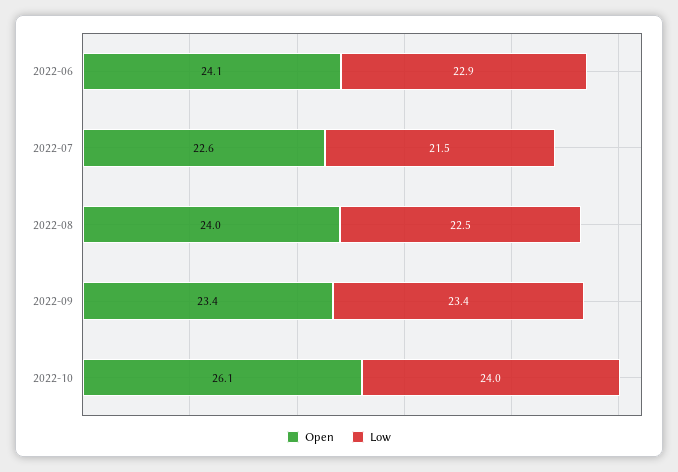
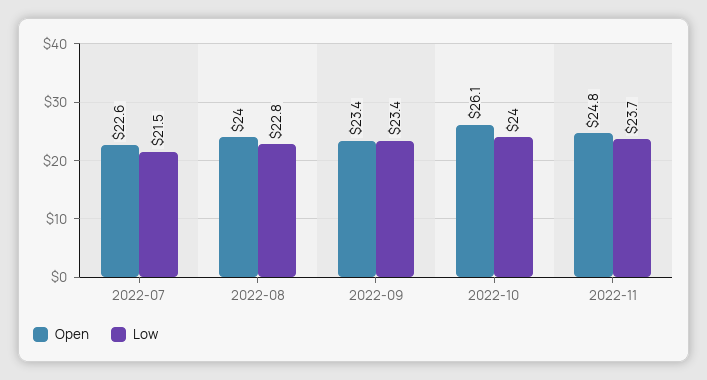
Open, 2022-06: 24.1 -> none
Low, 2022-06: 22.9 -> none
Low, 2022-08: 22.5 -> 22.8
Open, 2022-11: none -> 24.8
Low, 2022-11: none -> 23.7

